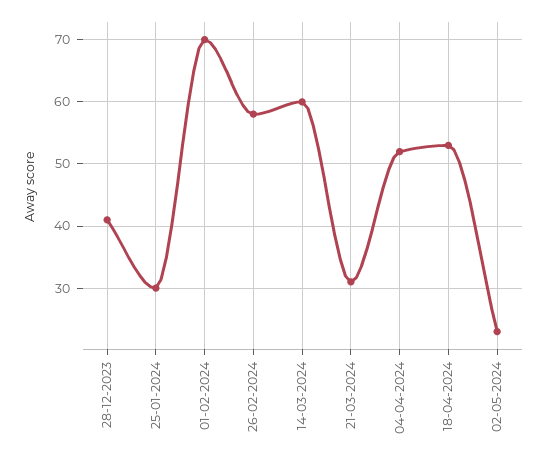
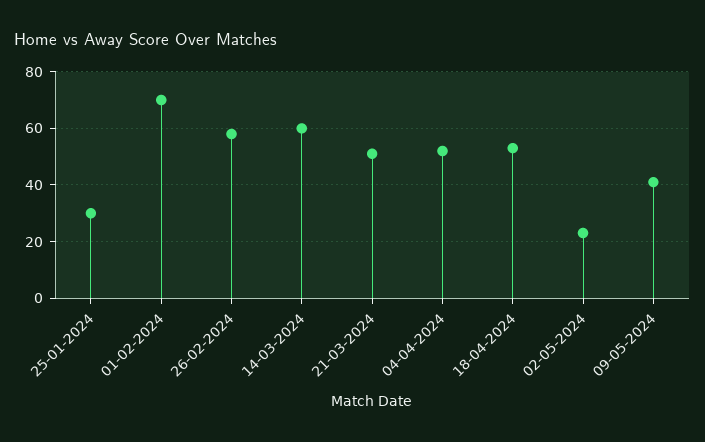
28-12-2023: 41 -> none
21-03-2024: 31 -> 50
09-05-2024: none -> 40

